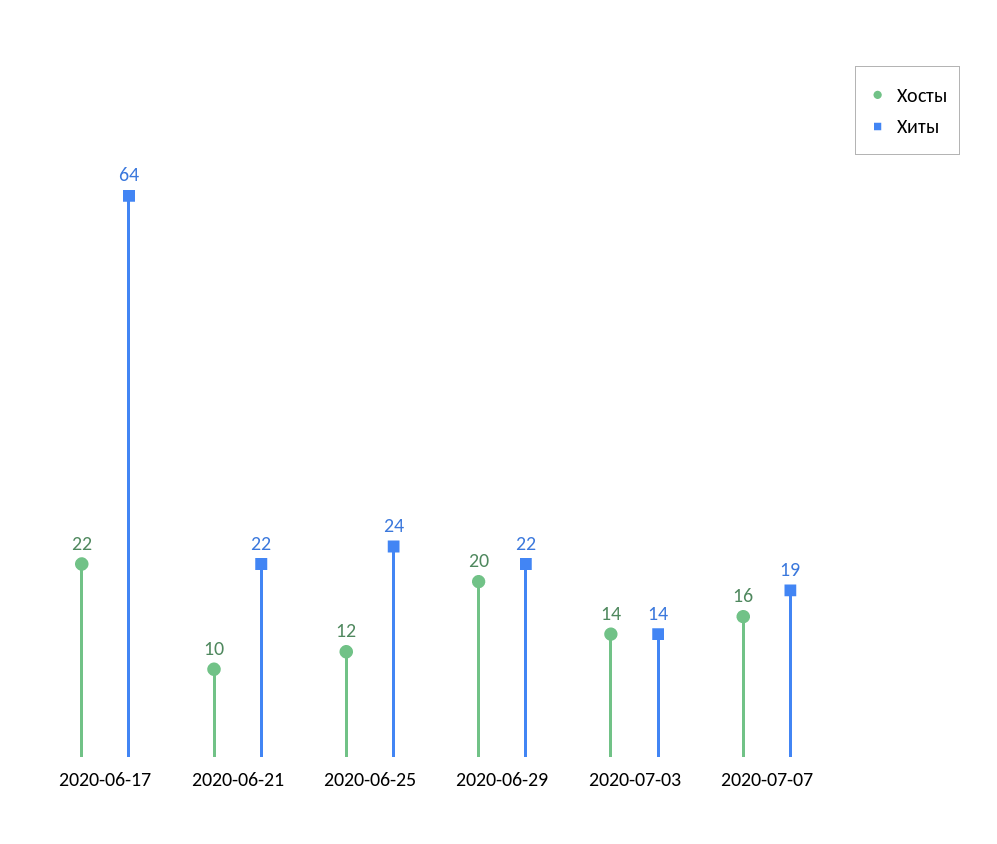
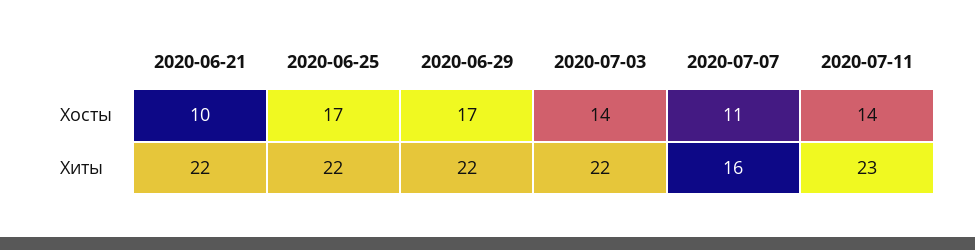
Хосты, 2020-06-17: 22 -> none
Хиты, 2020-06-17: 64 -> none
Хосты, 2020-06-25: 12 -> 17
Хиты, 2020-06-25: 24 -> 22
Хосты, 2020-06-29: 20 -> 17
Хиты, 2020-07-03: 14 -> 22
Хосты, 2020-07-07: 16 -> 11
Хиты, 2020-07-07: 19 -> 16
Хосты, 2020-07-11: none -> 14
Хиты, 2020-07-11: none -> 23

